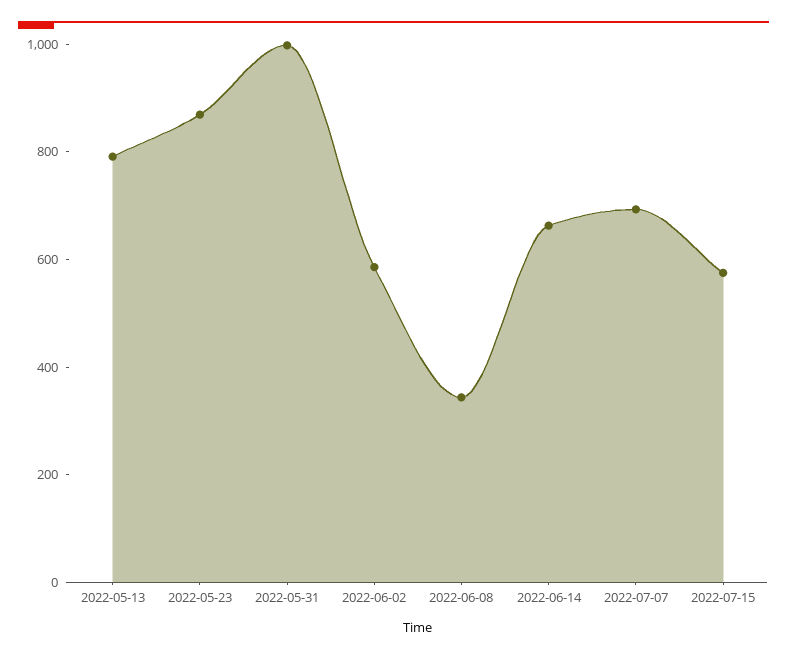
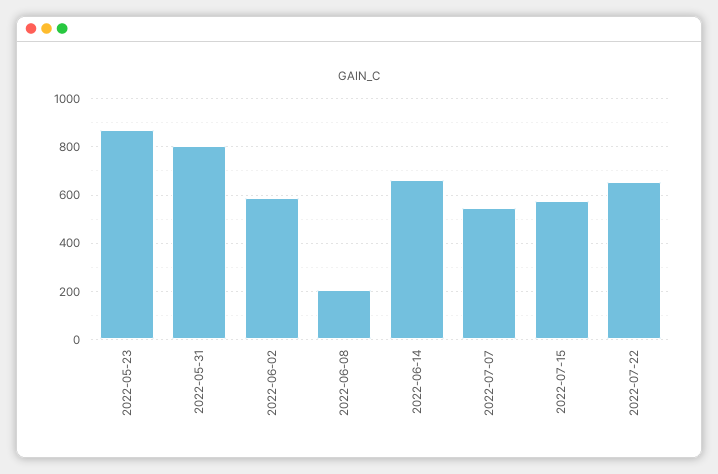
2022-05-13: 800 -> none
2022-05-31: 1000 -> 800
2022-06-08: 350 -> 200
2022-07-07: 700 -> 550
2022-07-22: none -> 650

